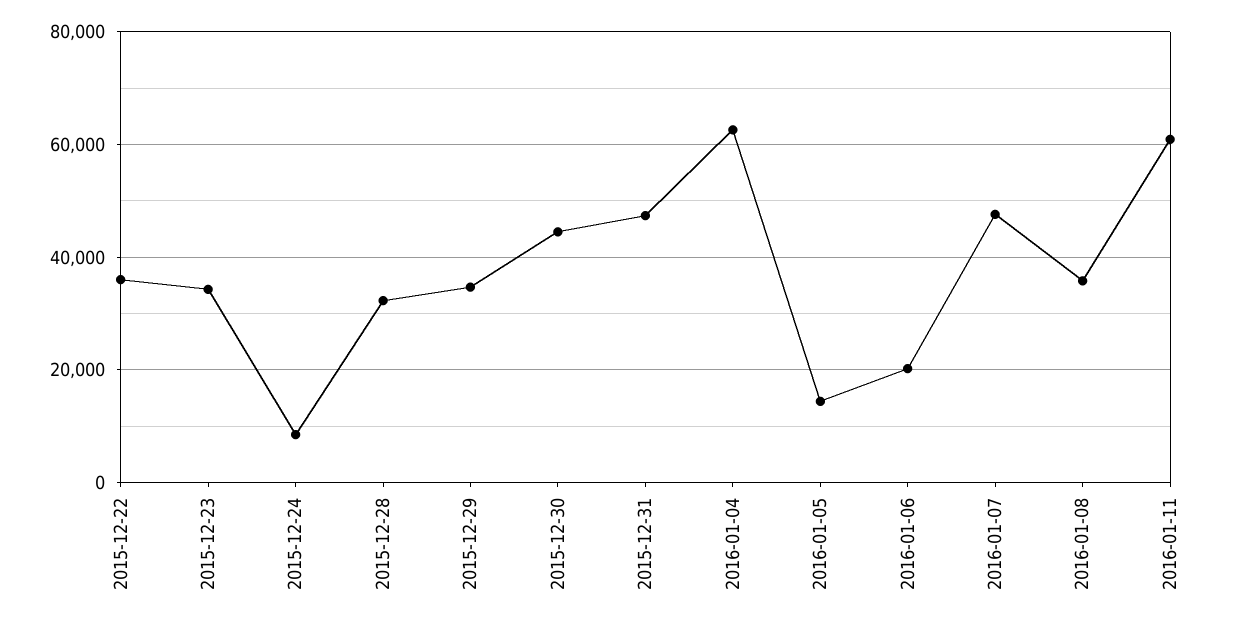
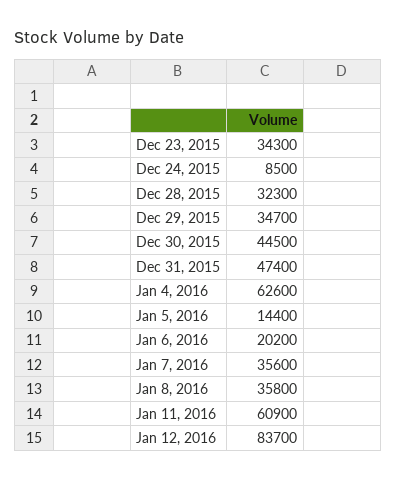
2015-12-22: 36000 -> none
2016-01-07: 48000 -> 35600
Jan 12, 2016: none -> 83700

